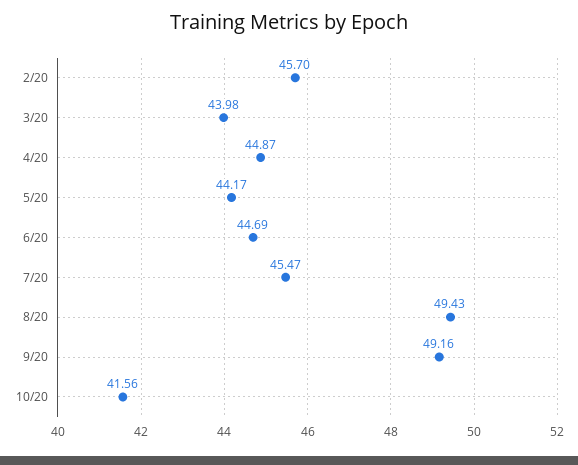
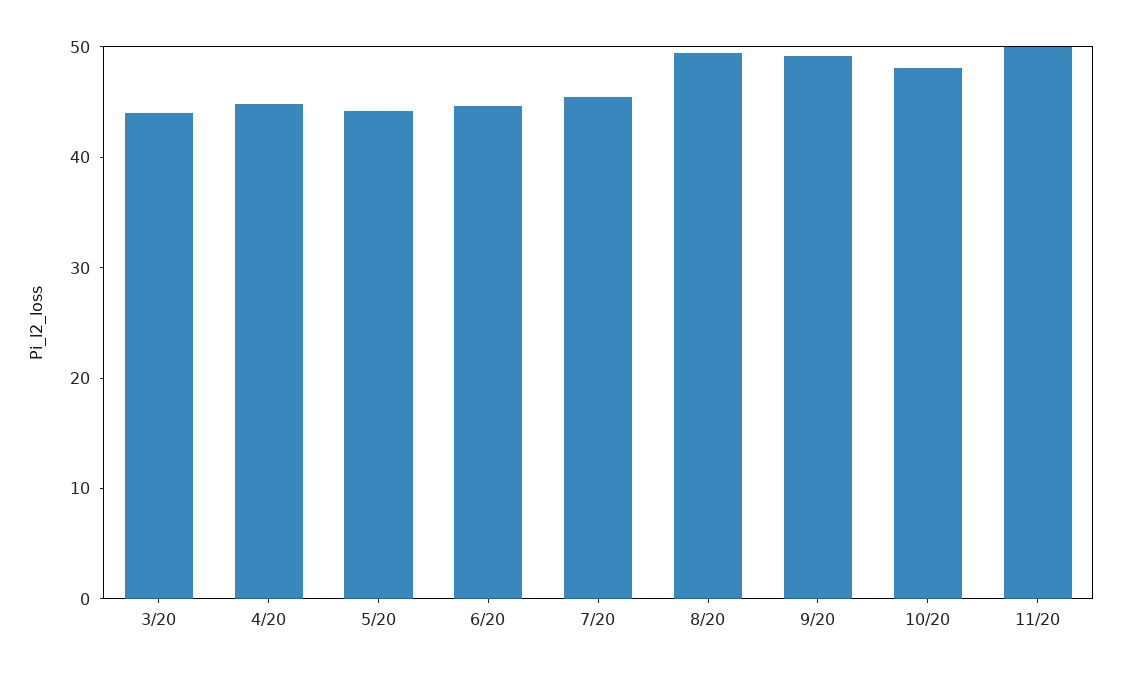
2/20: 45.7 -> none
10/20: 41.56 -> 48
11/20: none -> 50

